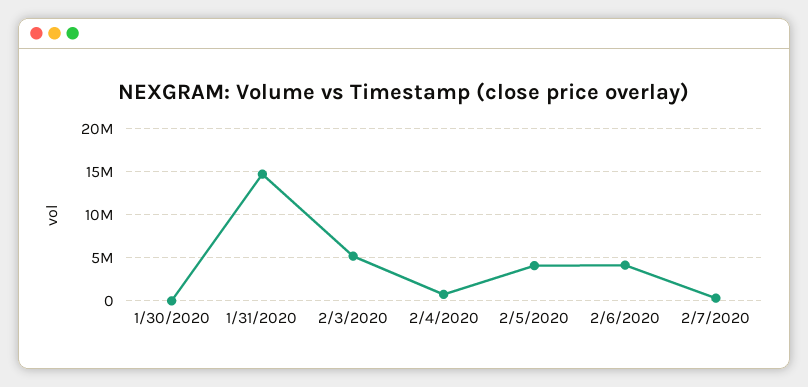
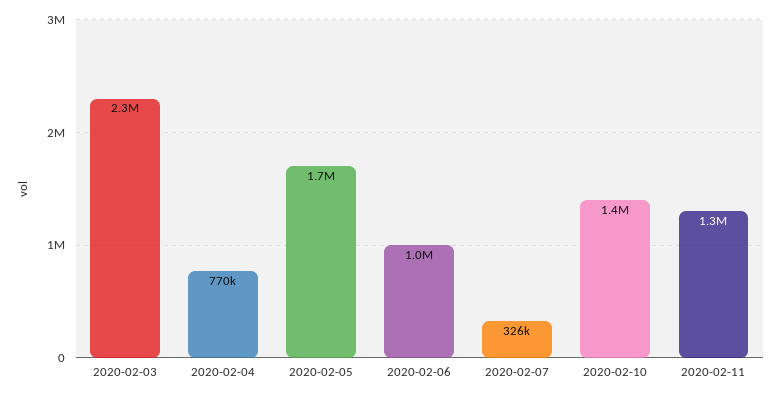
1/30/2020: 0 -> none
1/31/2020: 15000000 -> none
2/3/2020: 5000000 -> 2300000
2/5/2020: 4000000 -> 1700000
2/6/2020: 4000000 -> 1000000
2020-02-10: none -> 1400000
2020-02-11: none -> 1300000

